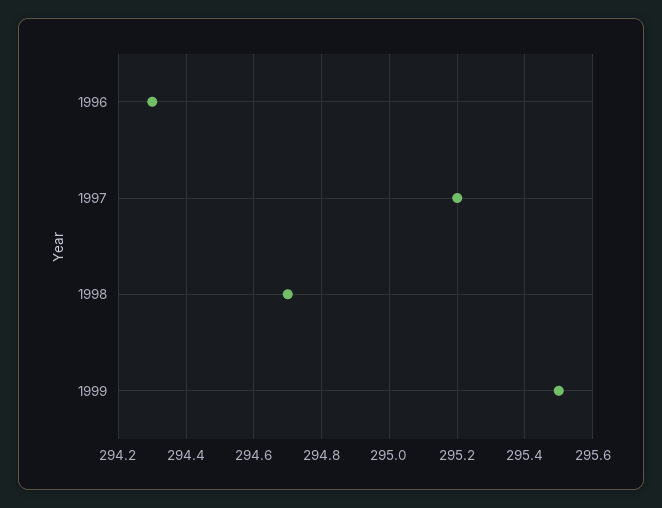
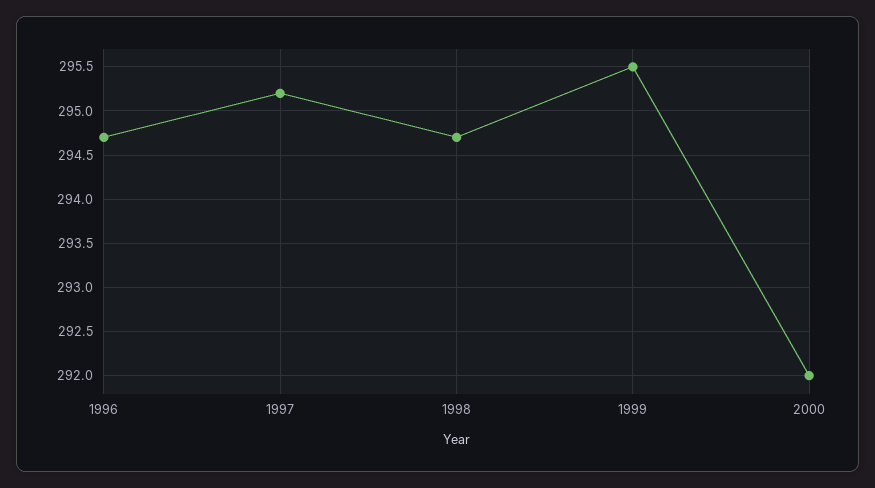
1996: 294.3 -> 294.7
2000: none -> 292

